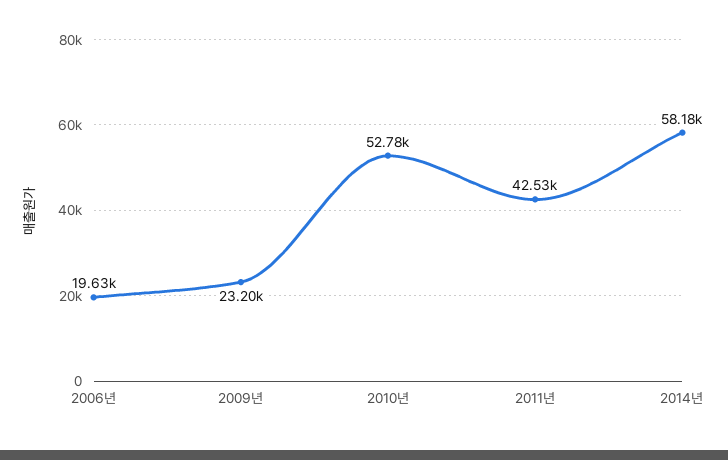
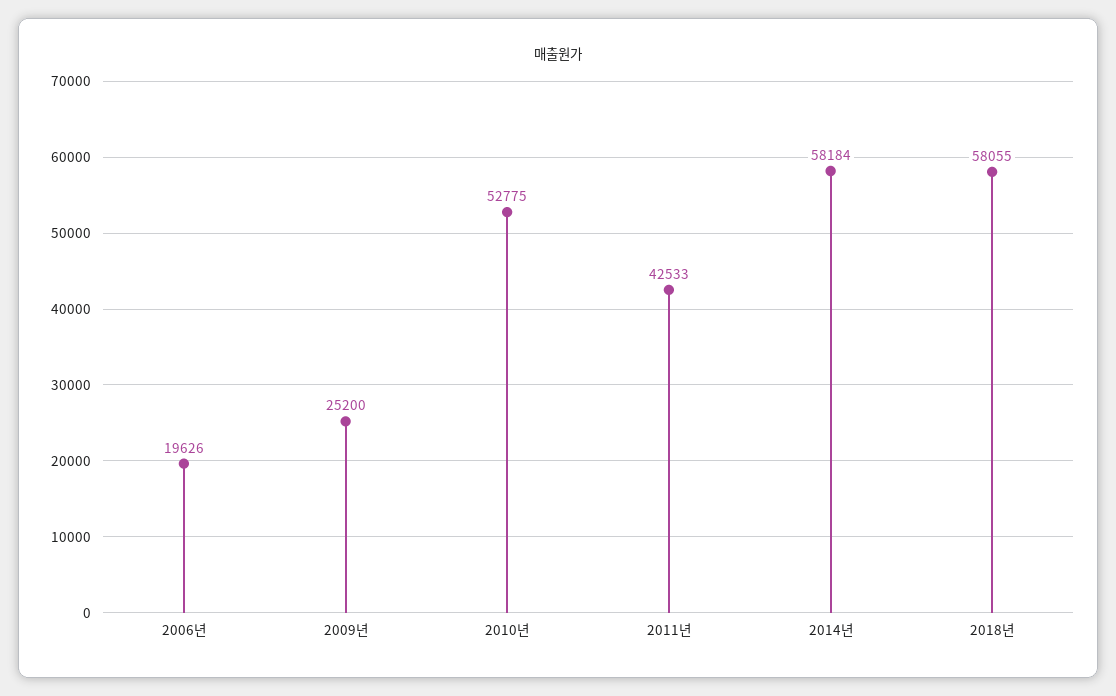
2009년: 23200 -> 25200
2018년: none -> 58055

